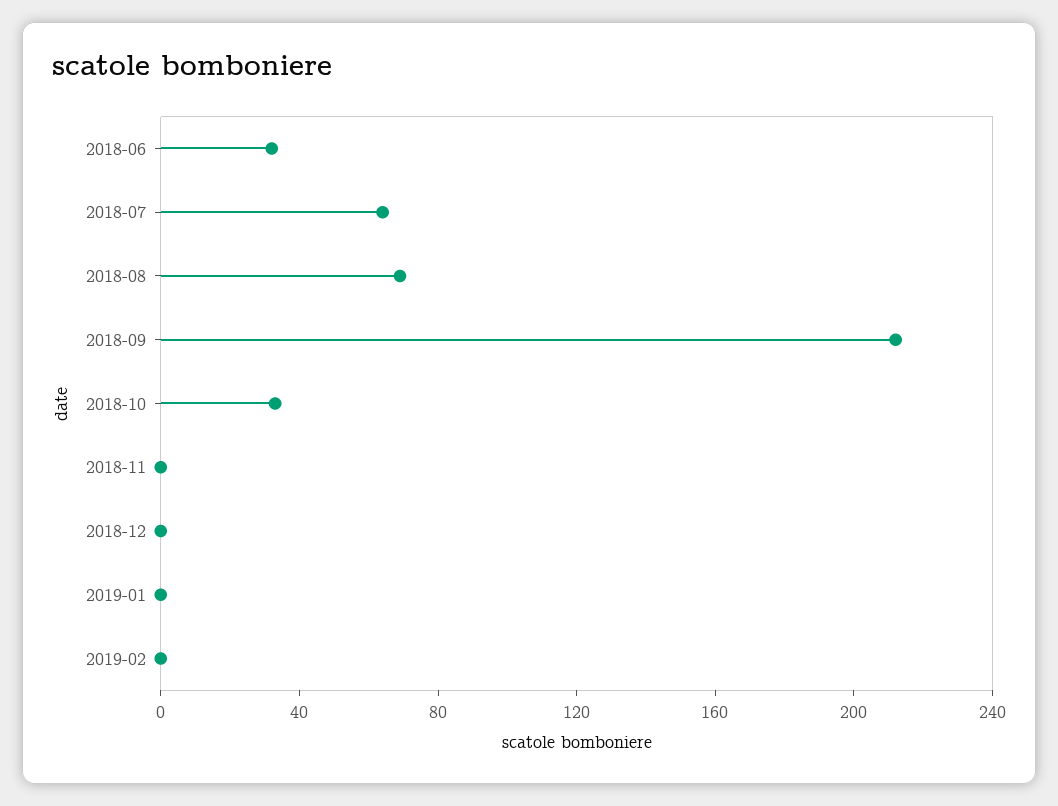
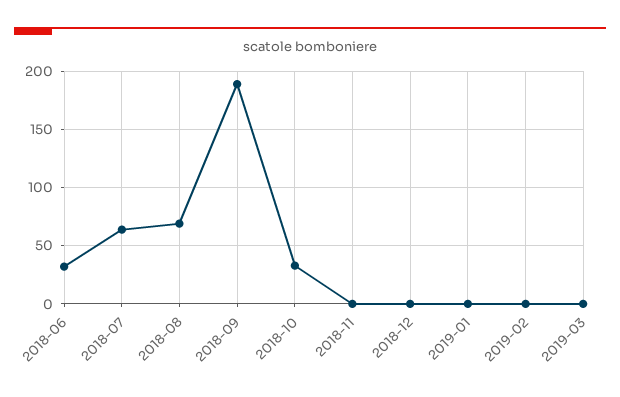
2018-09: 210 -> 190
2019-03: none -> 0

